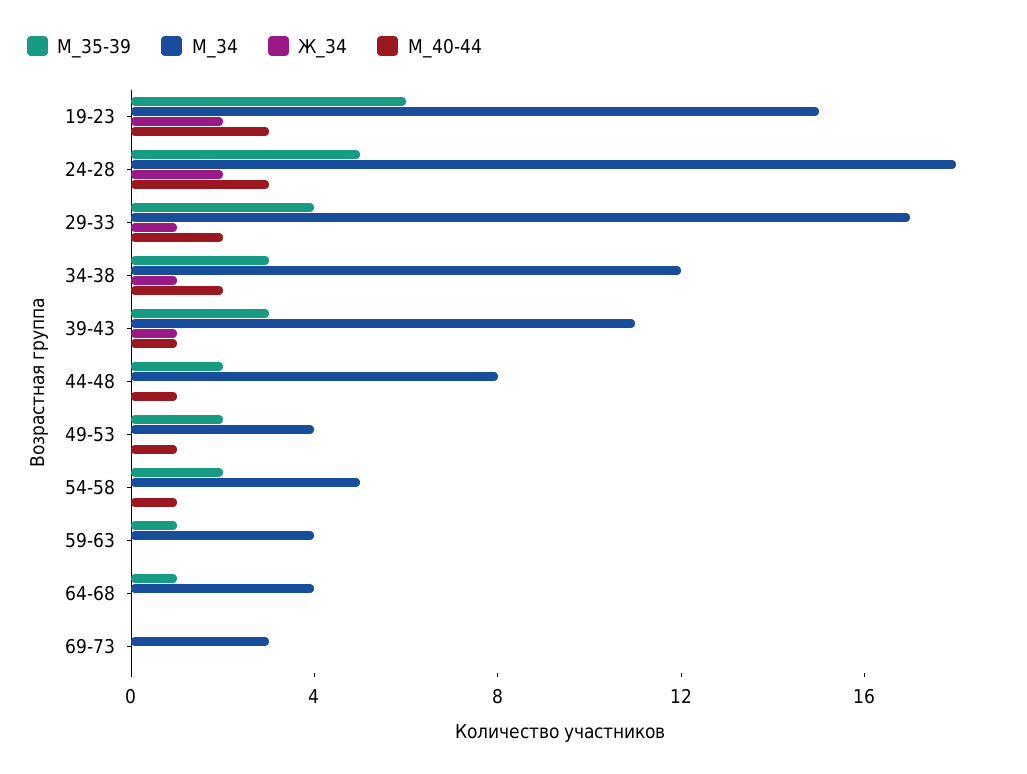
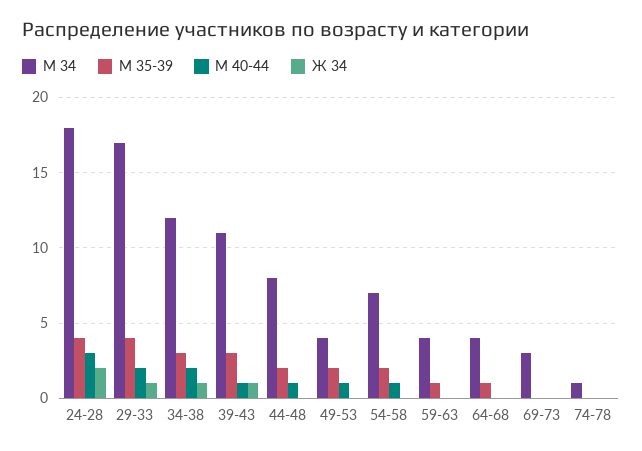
М_35-39, 19-23: 6 -> none
М_34, 19-23: 15 -> none
Ж_34, 19-23: 2 -> none
М_40-44, 19-23: 3 -> none
М_35-39, 24-28: 5 -> 4
М_34, 54-58: 5 -> 7
М_34, 74-78: none -> 1
М_35-39, 74-78: none -> 0
М_40-44, 74-78: none -> 0
Ж_34, 74-78: none -> 0

